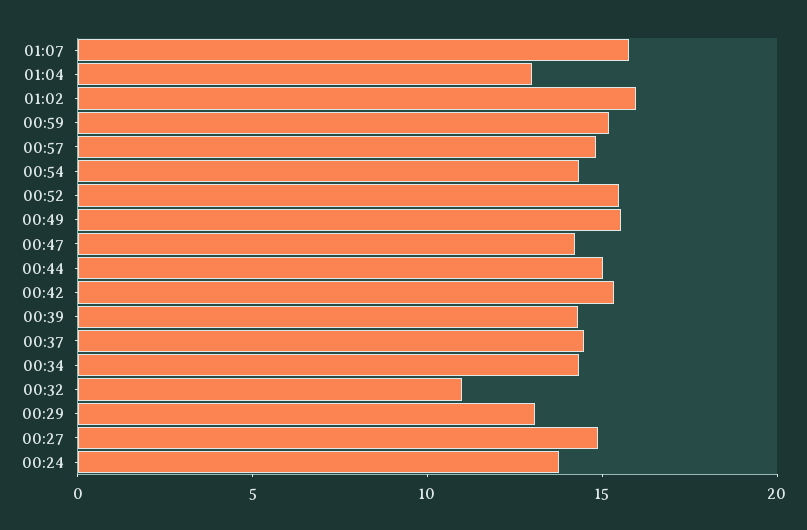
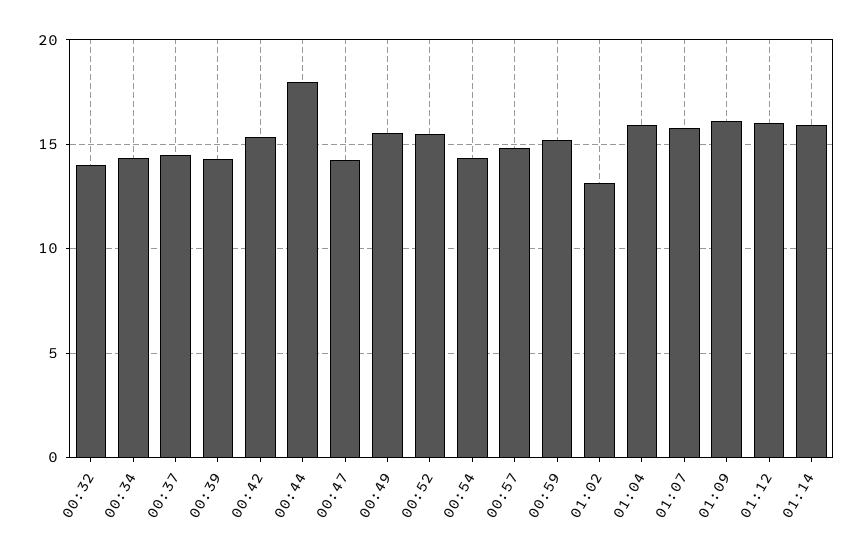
01:04: 13 -> 16
01:02: 16 -> 13
00:44: 15 -> 18
00:32: 11 -> 14
00:29: 13 -> none
00:27: 15 -> none
00:24: 14 -> none
01:09: none -> 16
01:12: none -> 16
01:14: none -> 16

